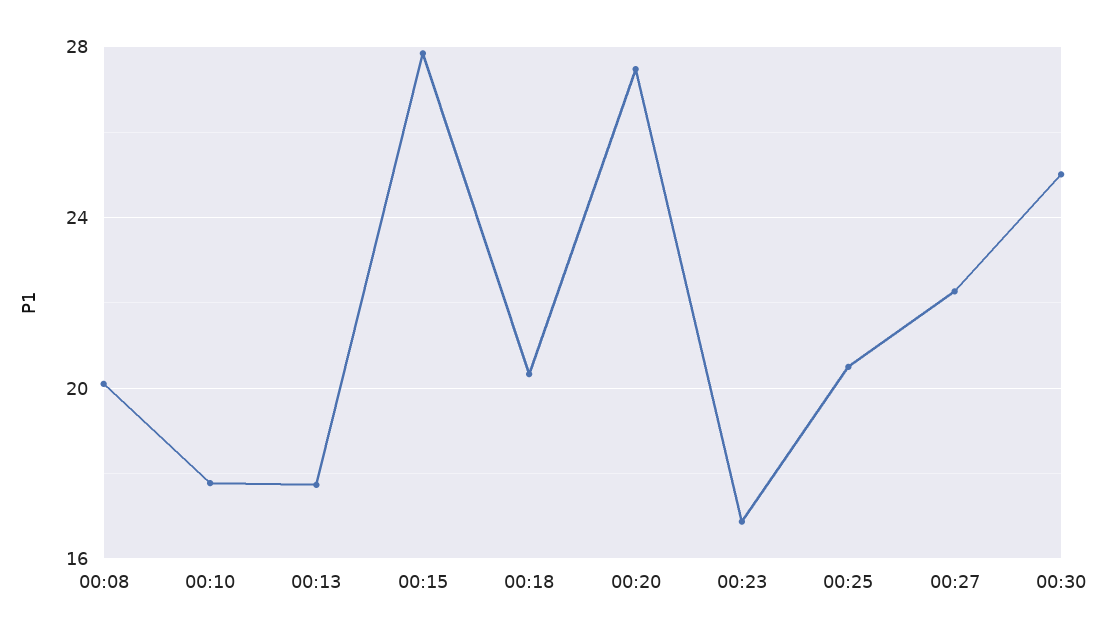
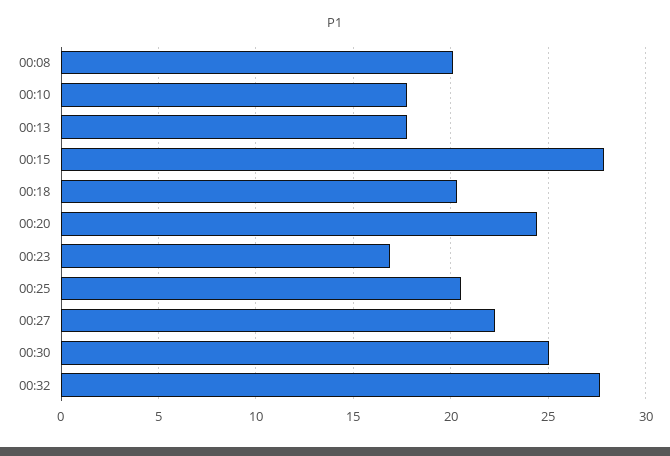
00:20: 27.5 -> 24.5
00:32: none -> 27.5

